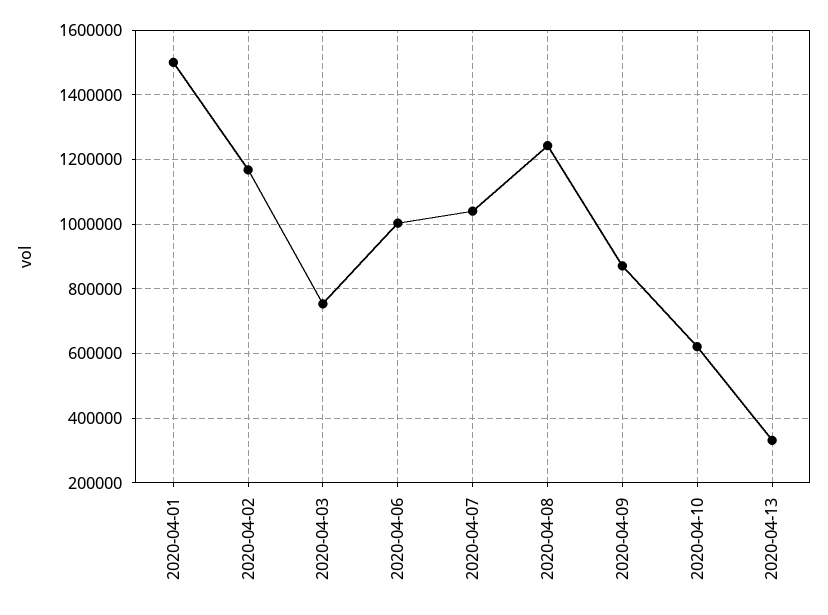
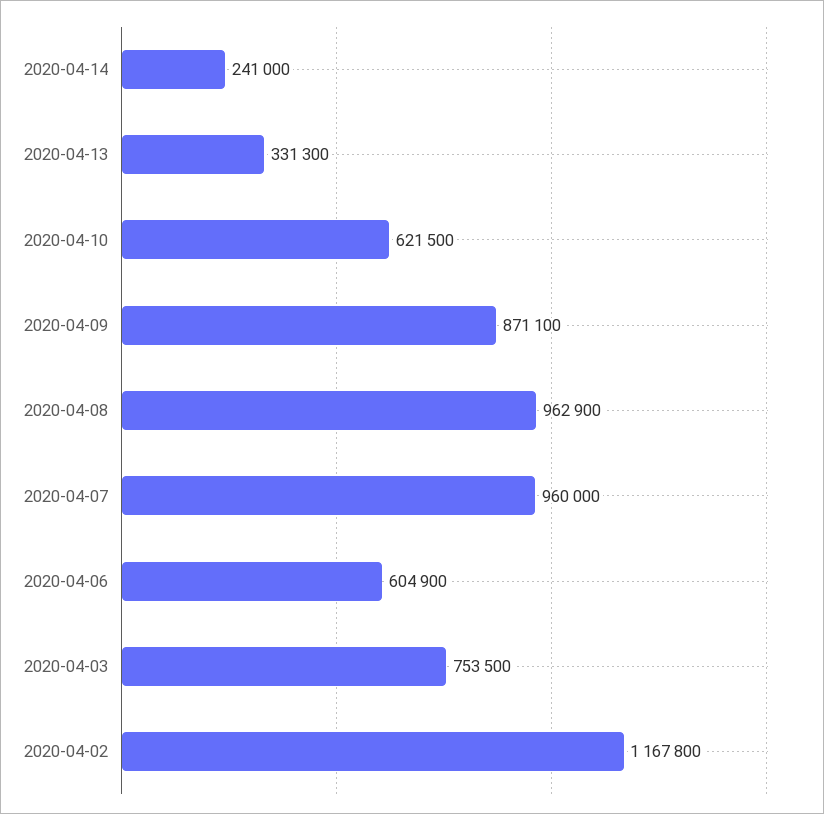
2020-04-01: 1500000 -> none
2020-04-06: 1000000 -> 604900
2020-04-07: 1040000 -> 960000
2020-04-08: 1240000 -> 962900
2020-04-14: none -> 241000

